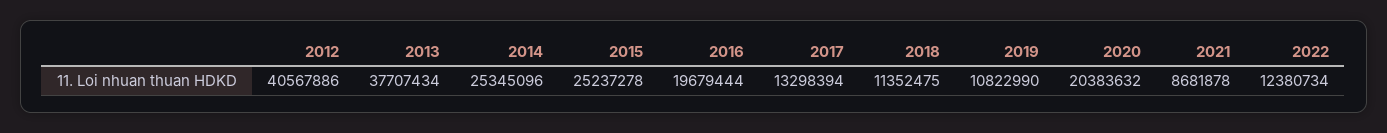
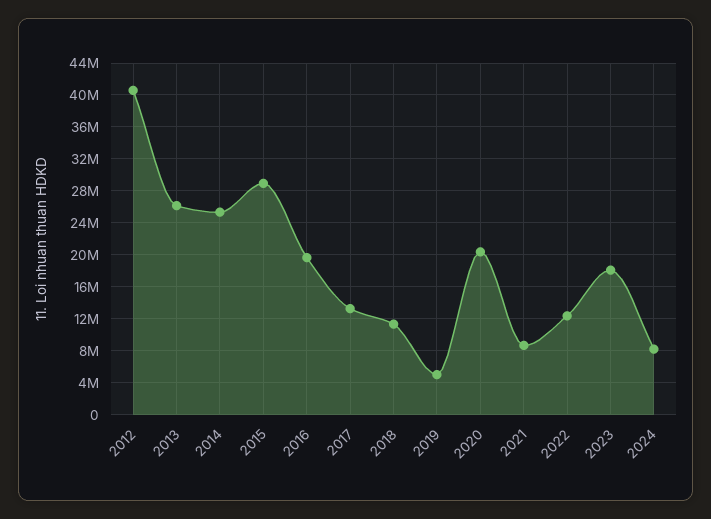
2013: 37707434 -> 26000000
2015: 25237278 -> 29000000
2019: 10822990 -> 5000000
2023: none -> 18000000
2024: none -> 8000000

